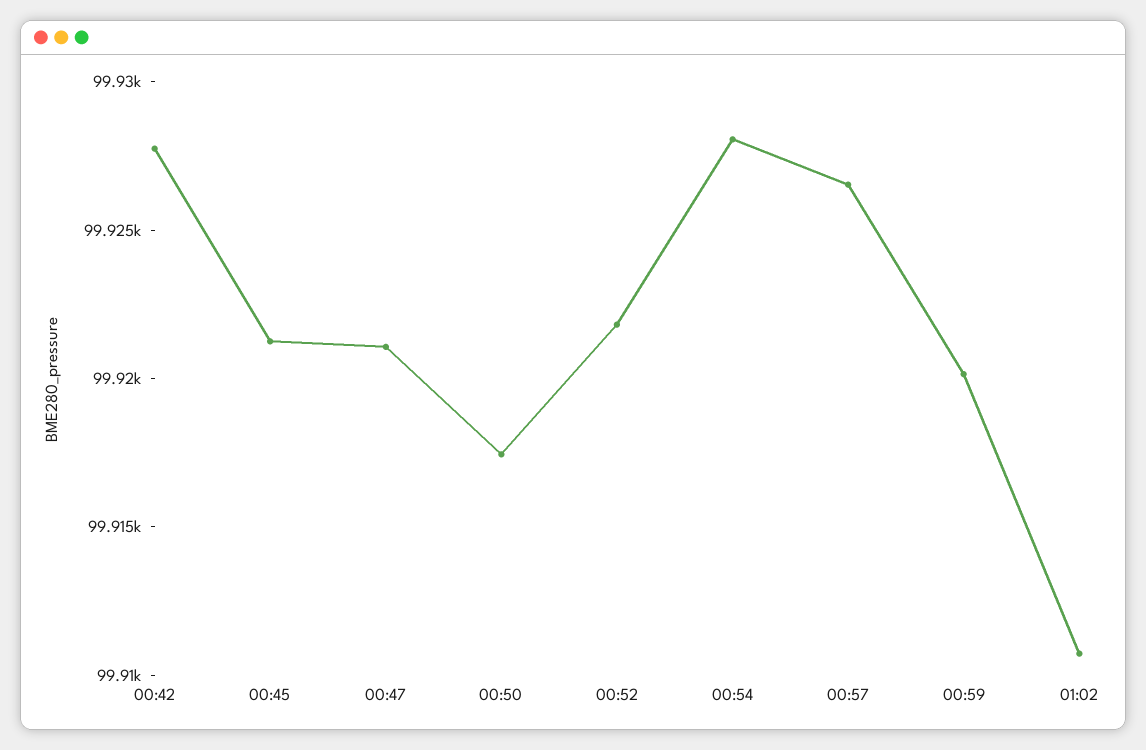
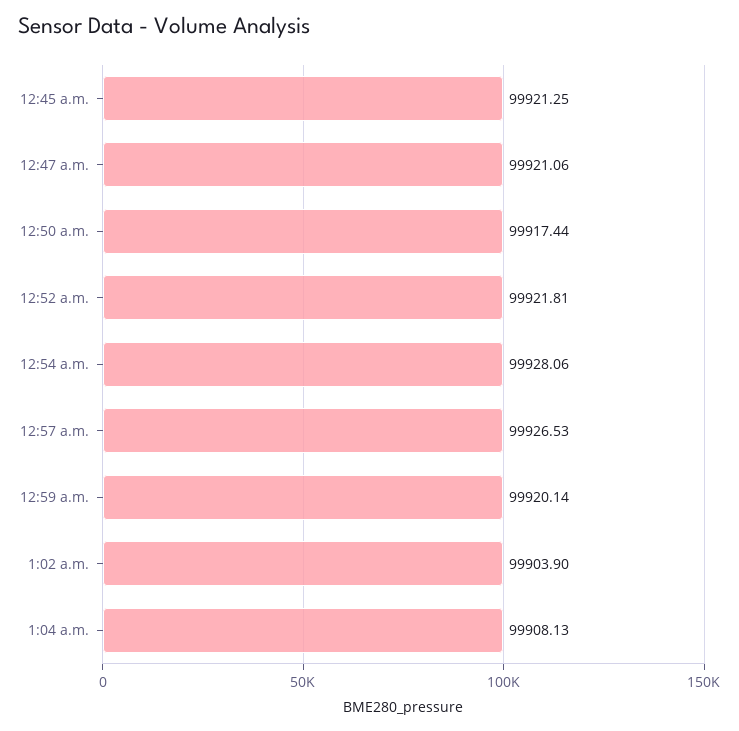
00:42: 99928 -> none
01:02: 99911 -> 99903.9
1:04 a.m.: none -> 99908.13

